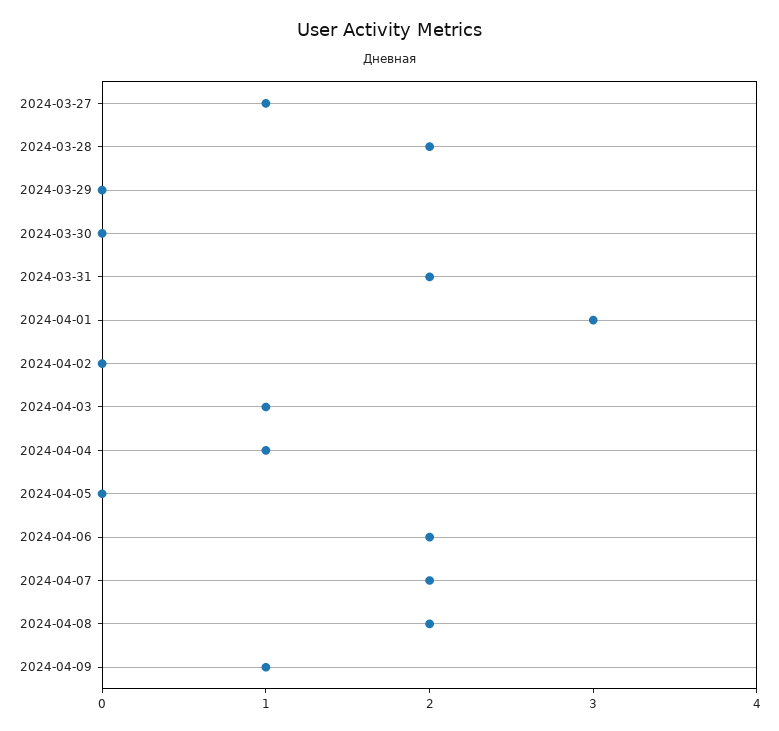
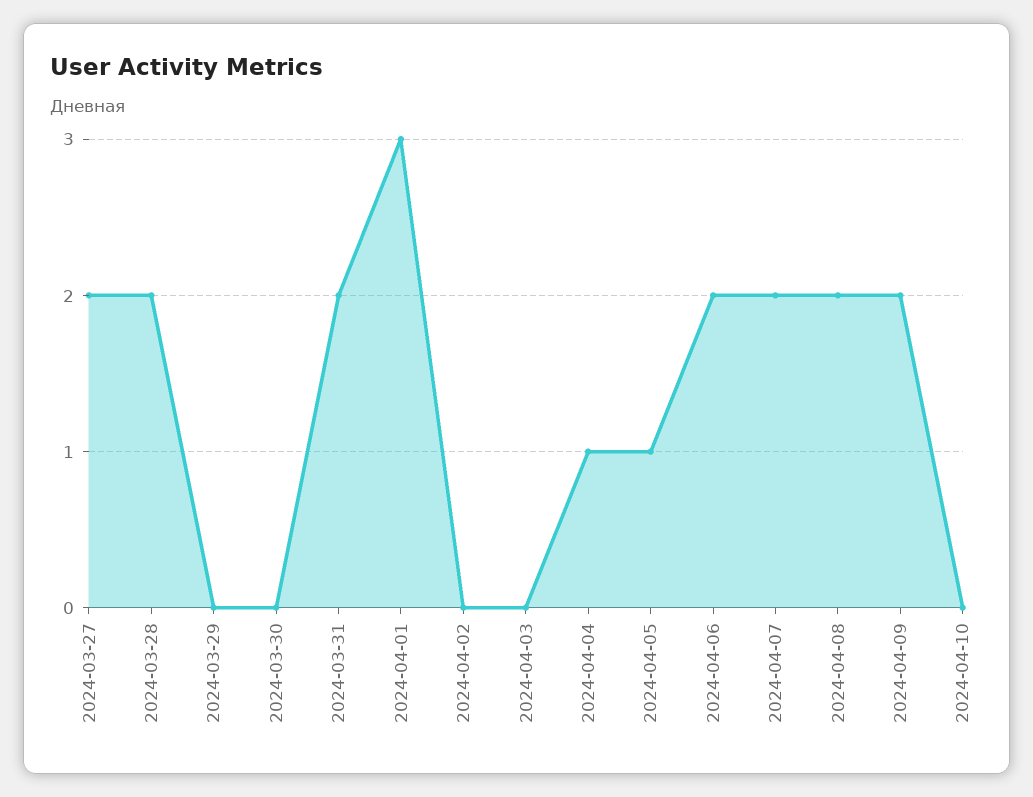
2024-03-27: 1 -> 2
2024-04-03: 1 -> 0
2024-04-05: 0 -> 1
2024-04-09: 1 -> 2
2024-04-10: none -> 0

